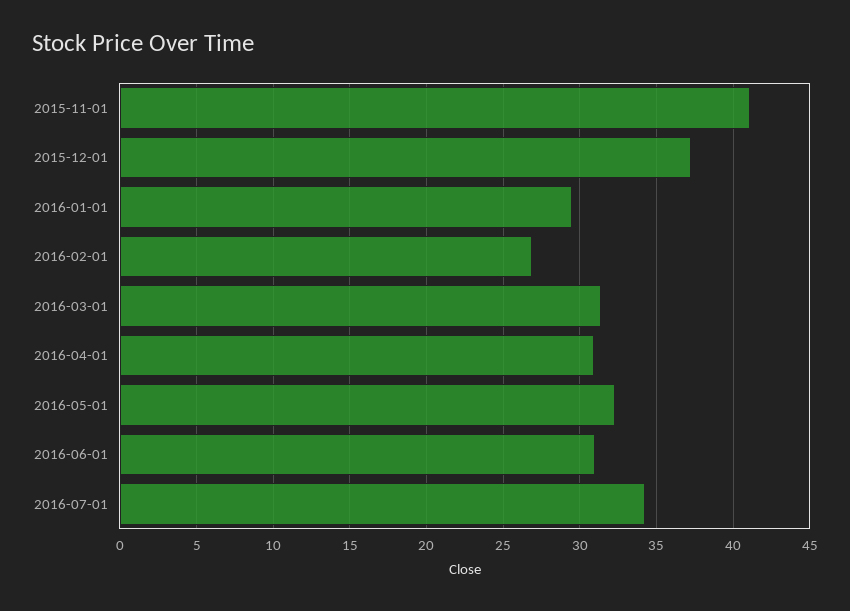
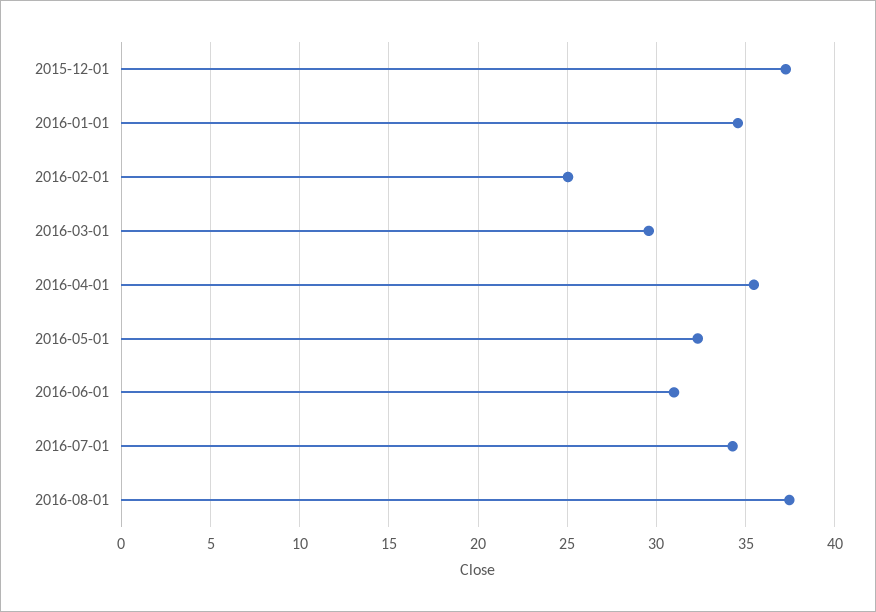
2015-11-01: 41 -> none
2016-01-01: 29.5 -> 34.5
2016-02-01: 27 -> 25
2016-03-01: 31.5 -> 29.5
2016-04-01: 31 -> 35.5
2016-08-01: none -> 37.5

